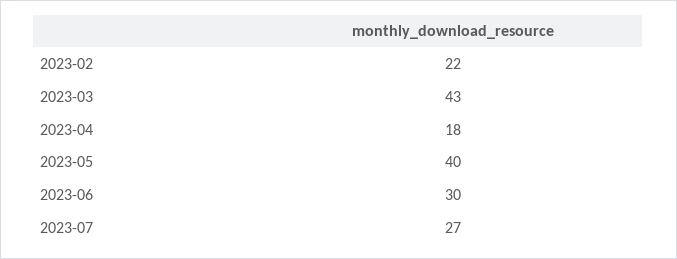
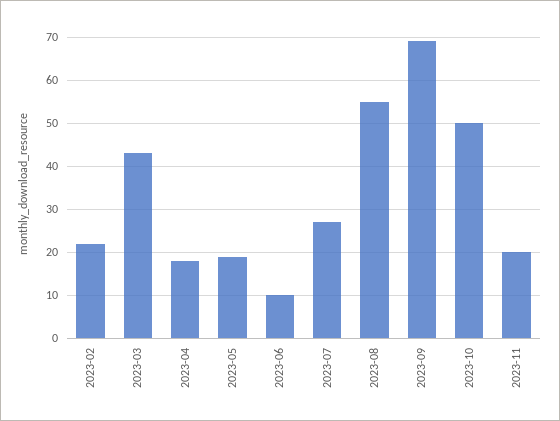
2023-05: 40 -> 20
2023-06: 30 -> 10
2023-08: none -> 55
2023-09: none -> 70
2023-10: none -> 50
2023-11: none -> 20

